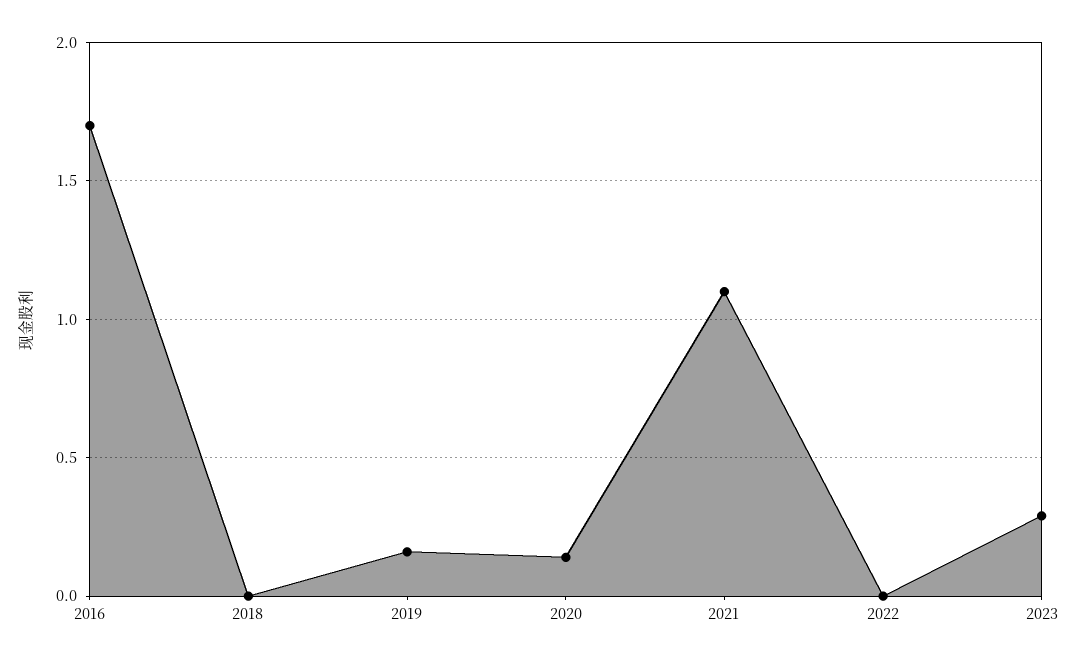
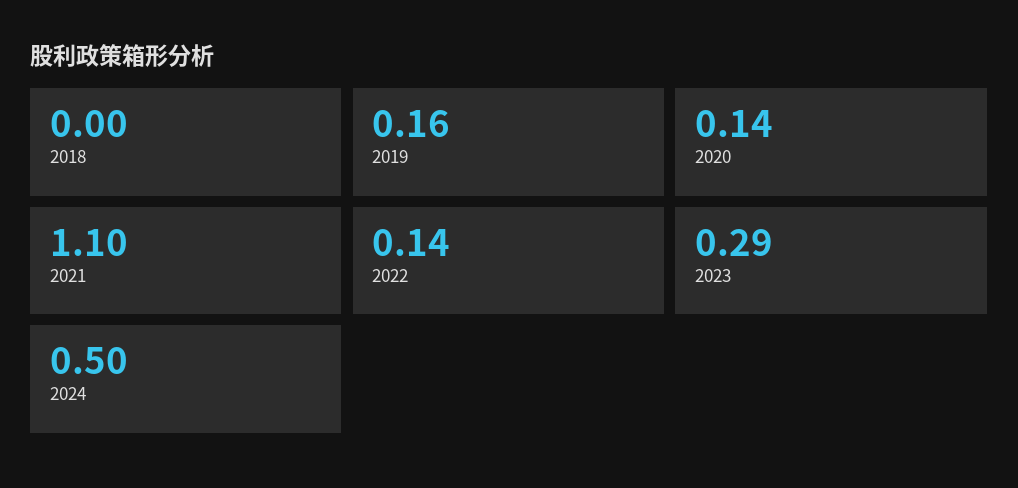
2016: 1.7 -> none
2022: 0 -> 0.14
2024: none -> 0.5

